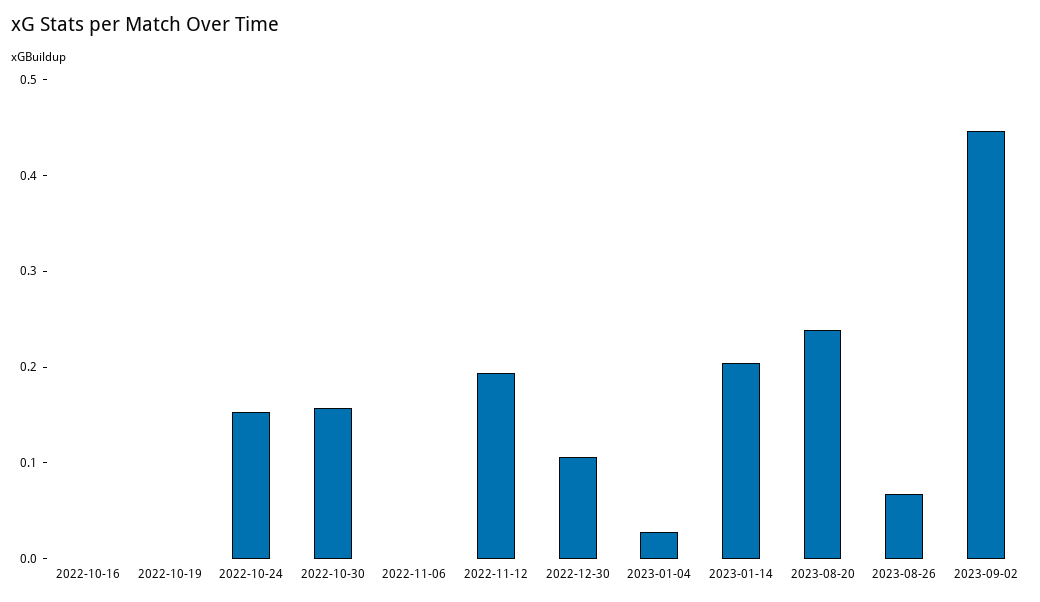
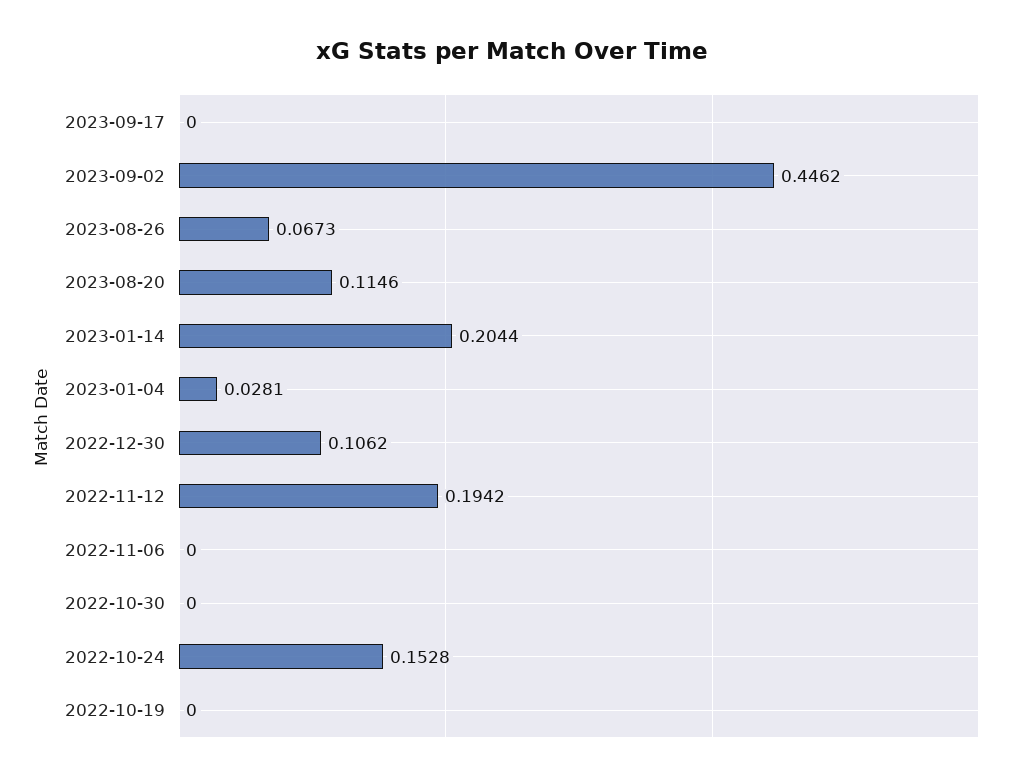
2022-10-16: 0 -> none
2022-10-30: 0.16 -> 0
2023-08-20: 0.24 -> 0.1146
2023-09-17: none -> 0

